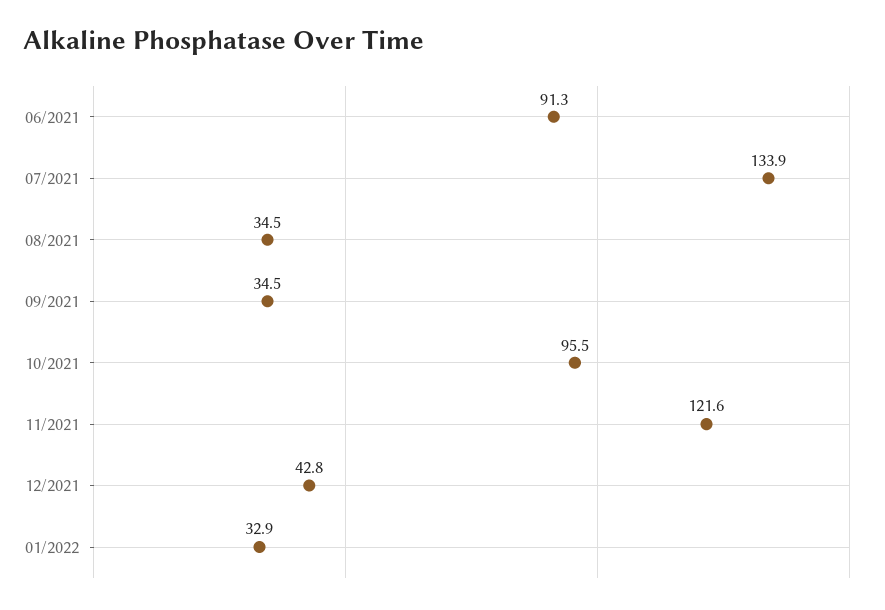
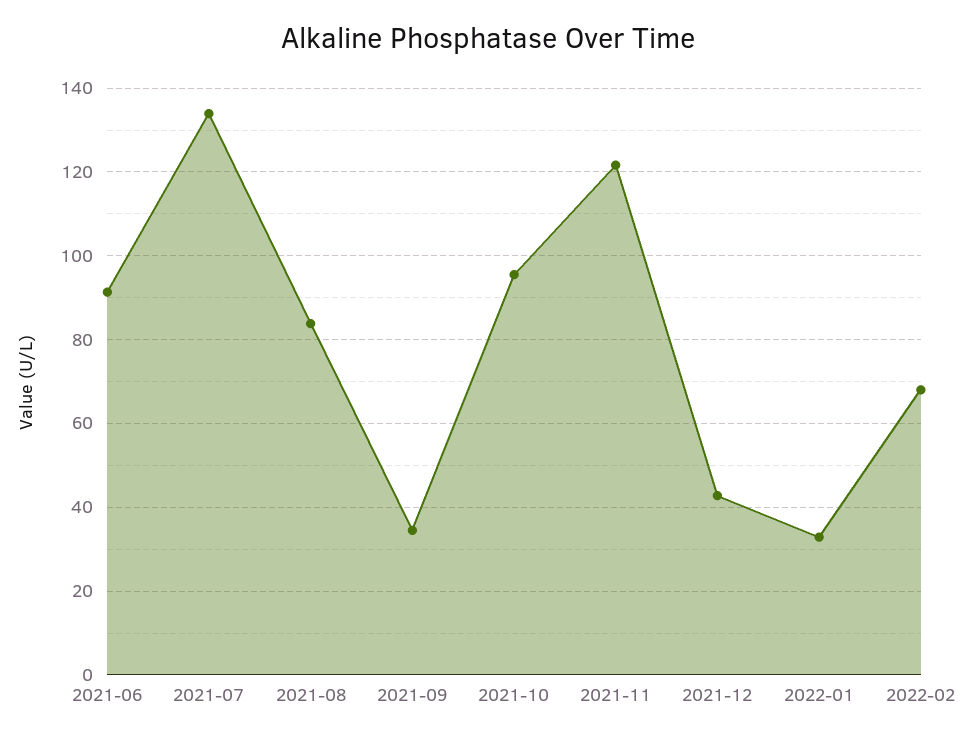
08/2021: 34.5 -> 84
2022-02: none -> 68

